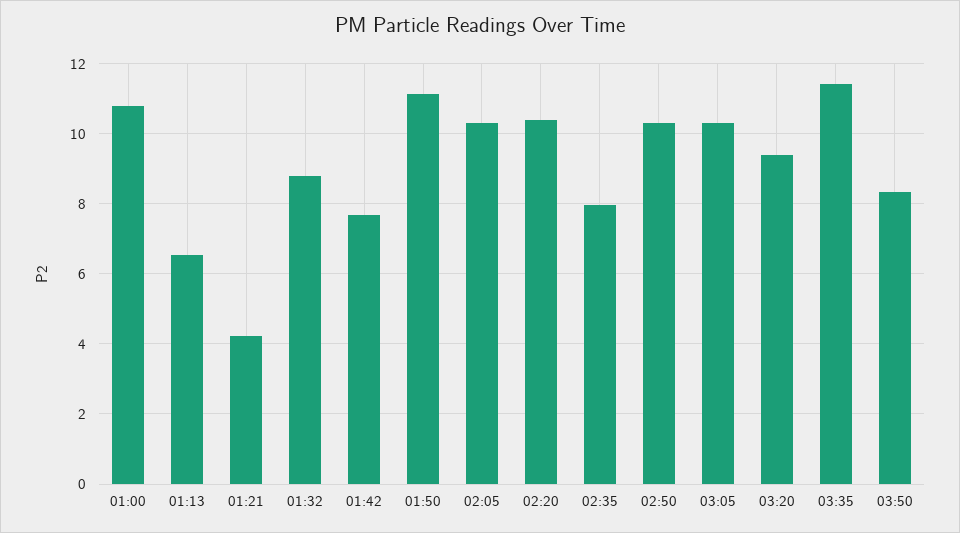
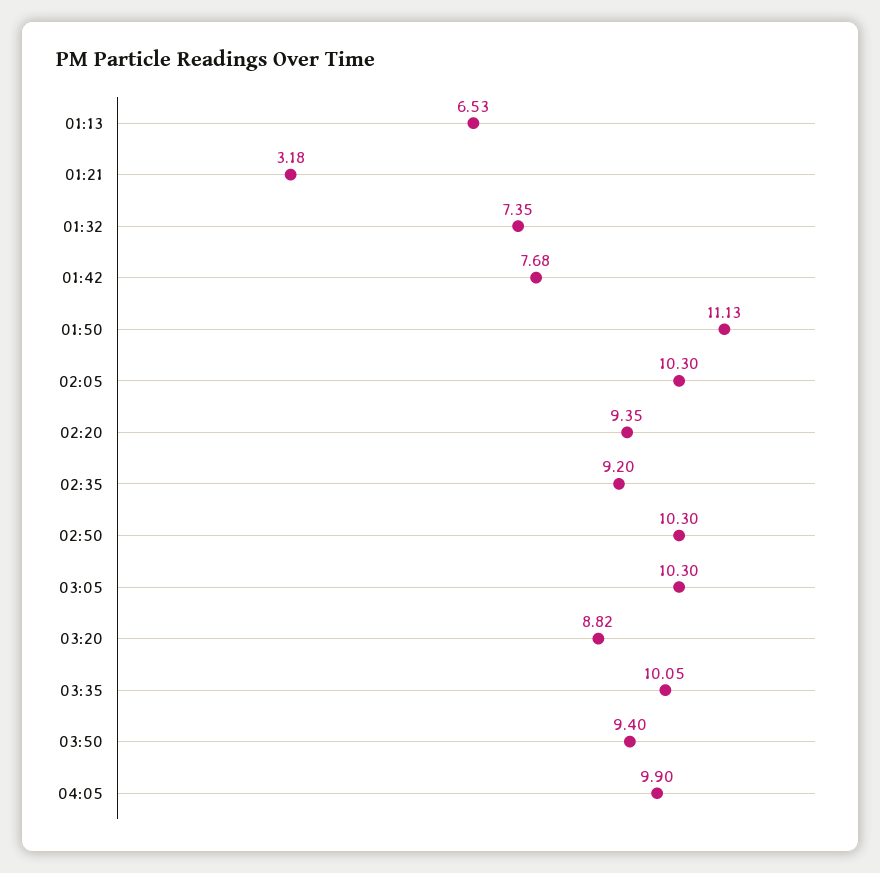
01:00: 10.8 -> none
01:21: 4.2 -> 3.18
01:32: 8.8 -> 7.35
02:20: 10.4 -> 9.35
02:35: 8 -> 9.2
03:20: 9.4 -> 8.82
03:35: 11.4 -> 10.05
03:50: 8.4 -> 9.4
04:05: none -> 9.9

